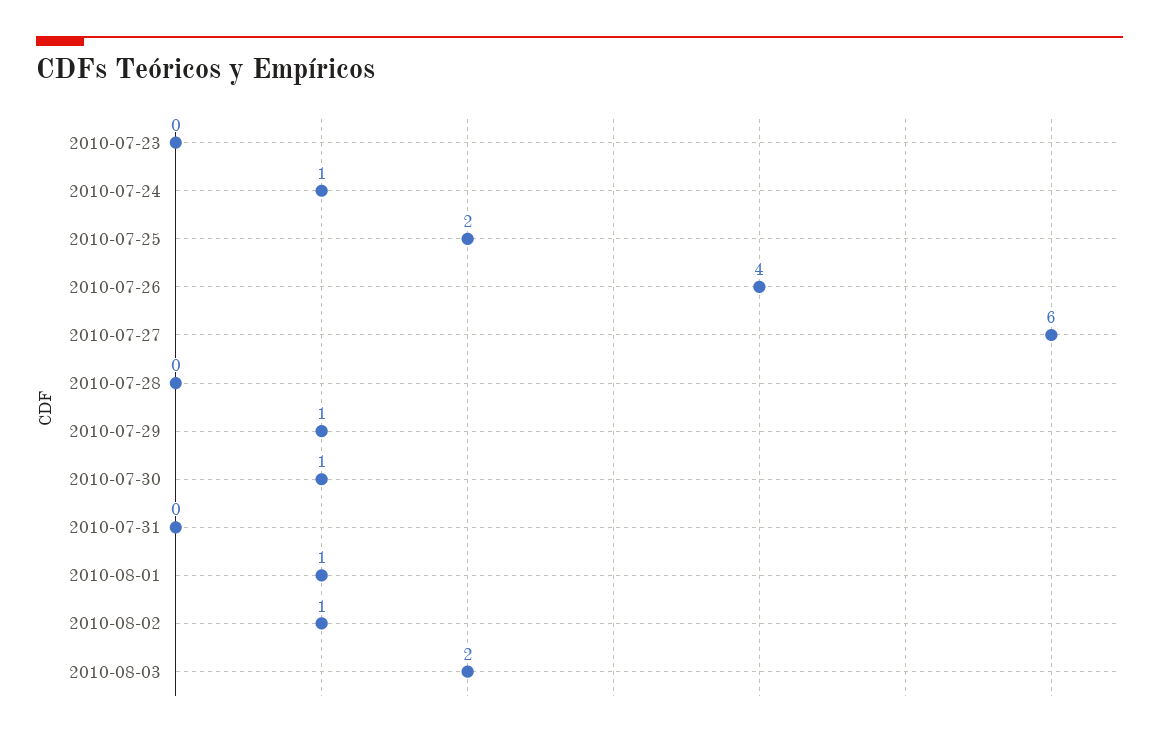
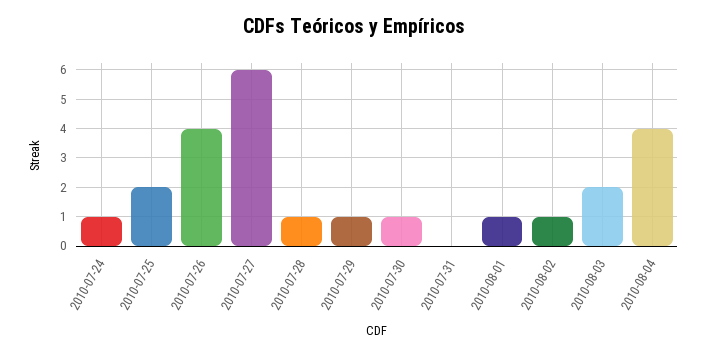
2010-07-23: 0 -> none
2010-07-28: 0 -> 1
2010-08-04: none -> 4

